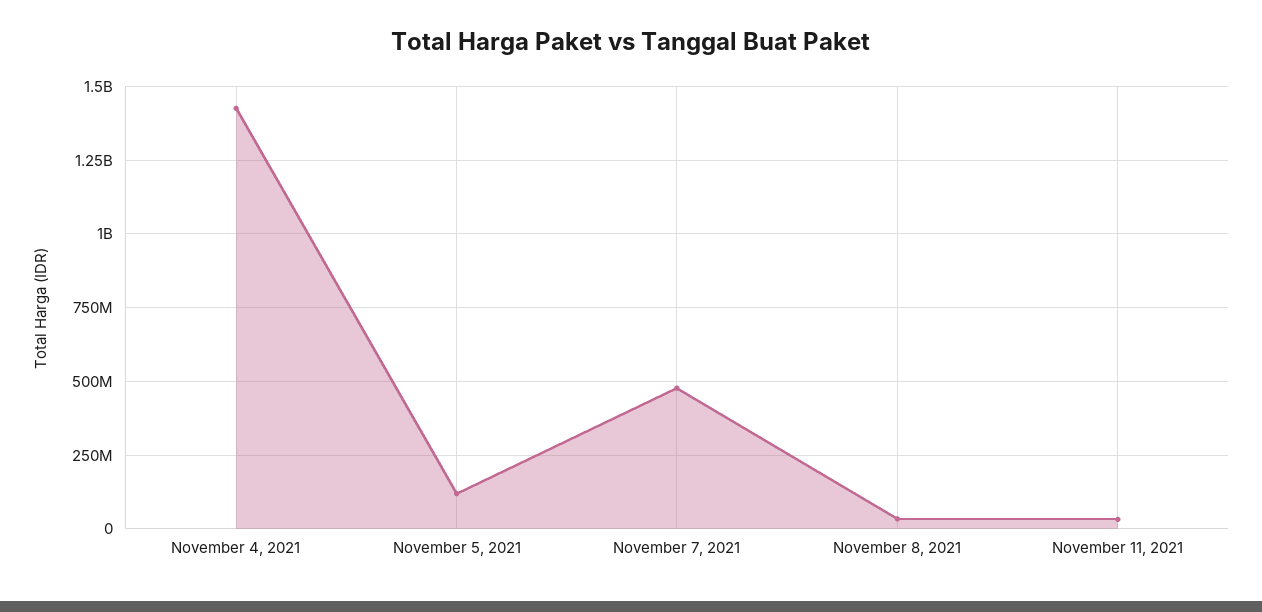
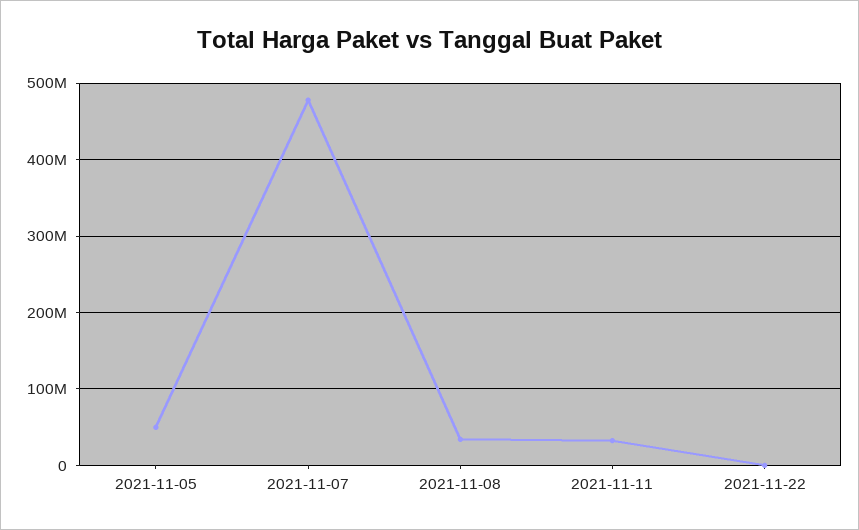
November 4, 2021: 1425000000 -> none
November 5, 2021: 125000000 -> 50000000
2021-11-22: none -> 0

